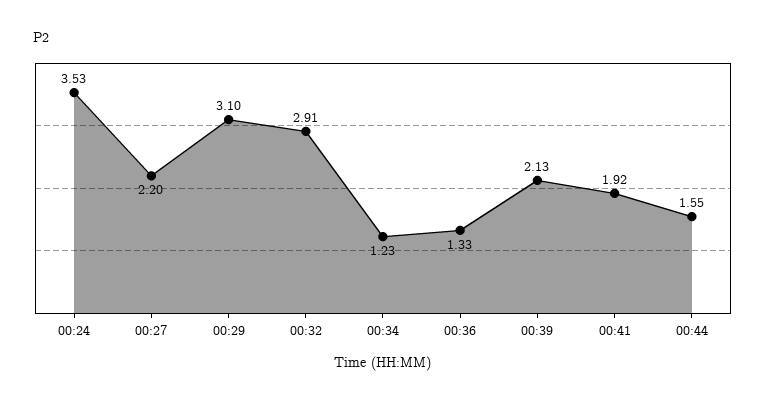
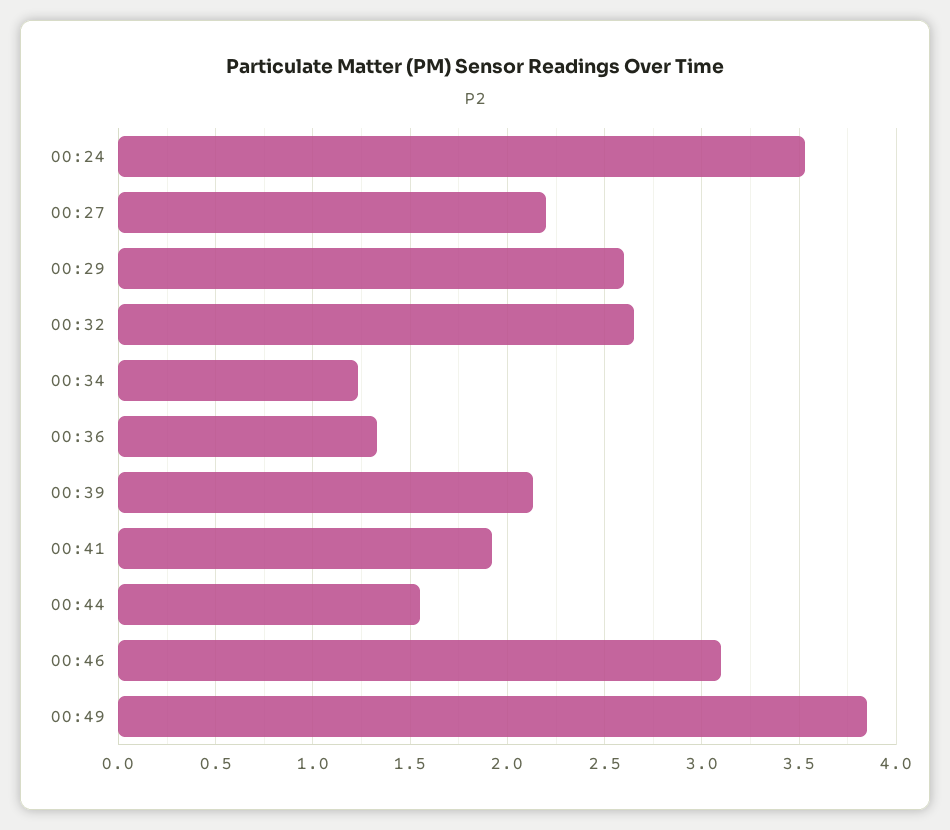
00:29: 3.1 -> 2.6
00:32: 2.91 -> 2.65
00:46: none -> 3.1
00:49: none -> 3.85

